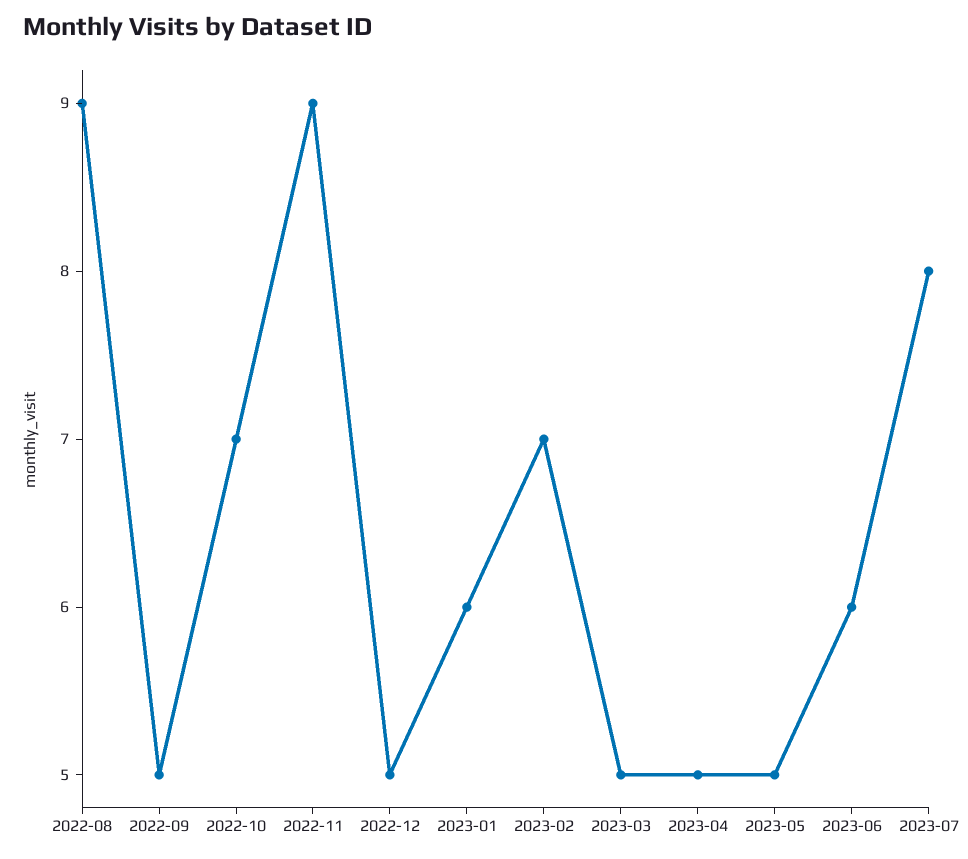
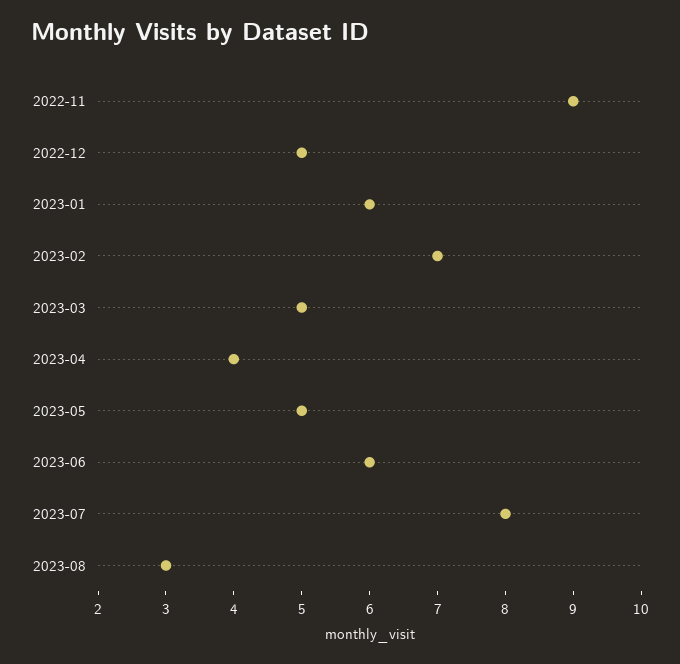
2022-08: 9 -> none
2022-09: 5 -> none
2022-10: 7 -> none
2023-04: 5 -> 4
2023-08: none -> 3

